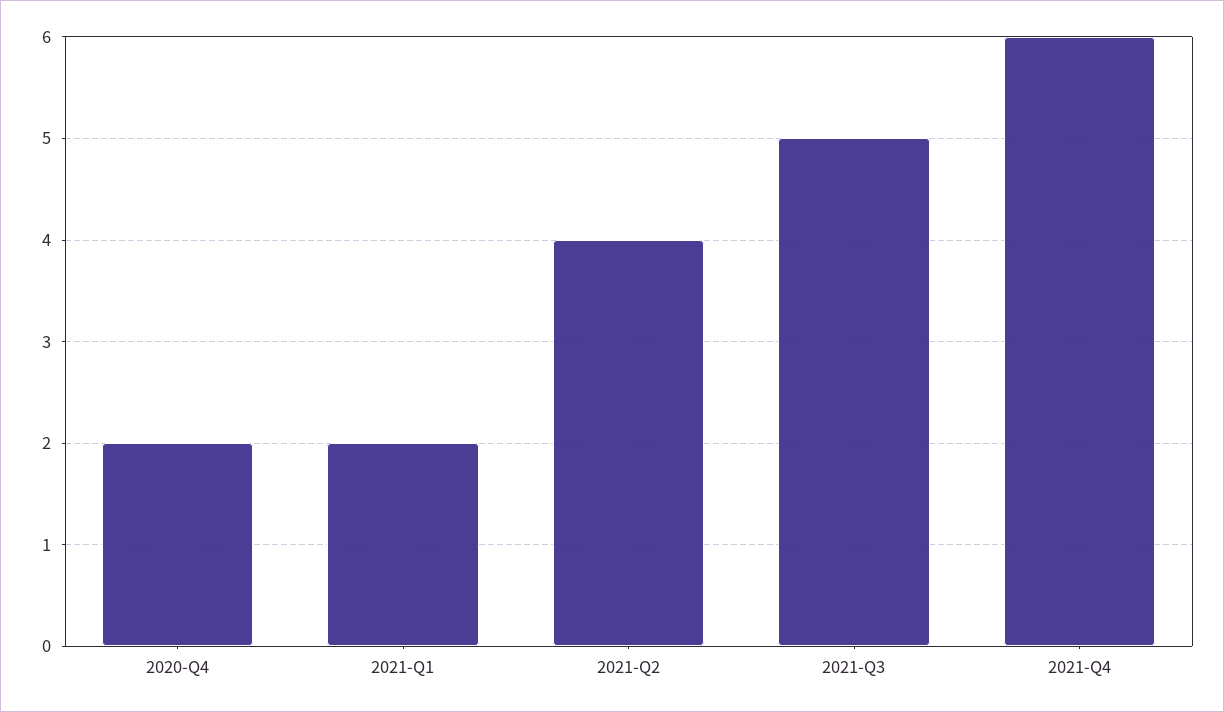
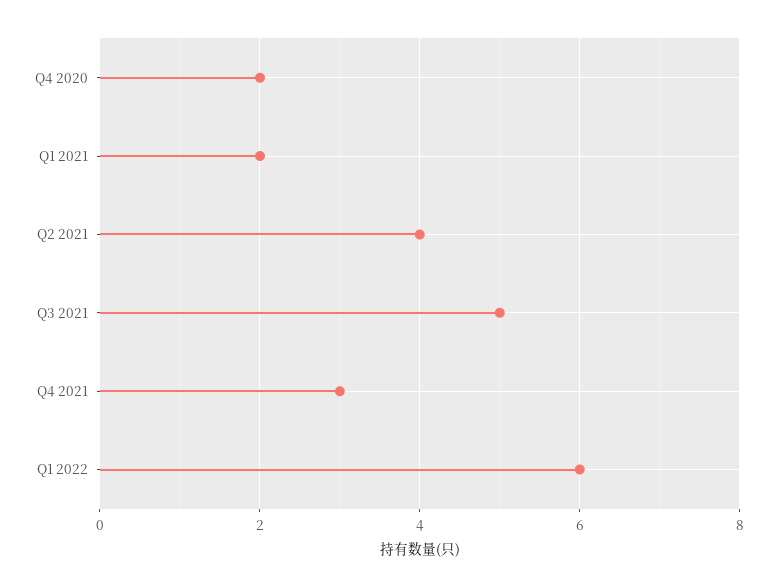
2021-Q4: 6 -> 3
Q1 2022: none -> 6

